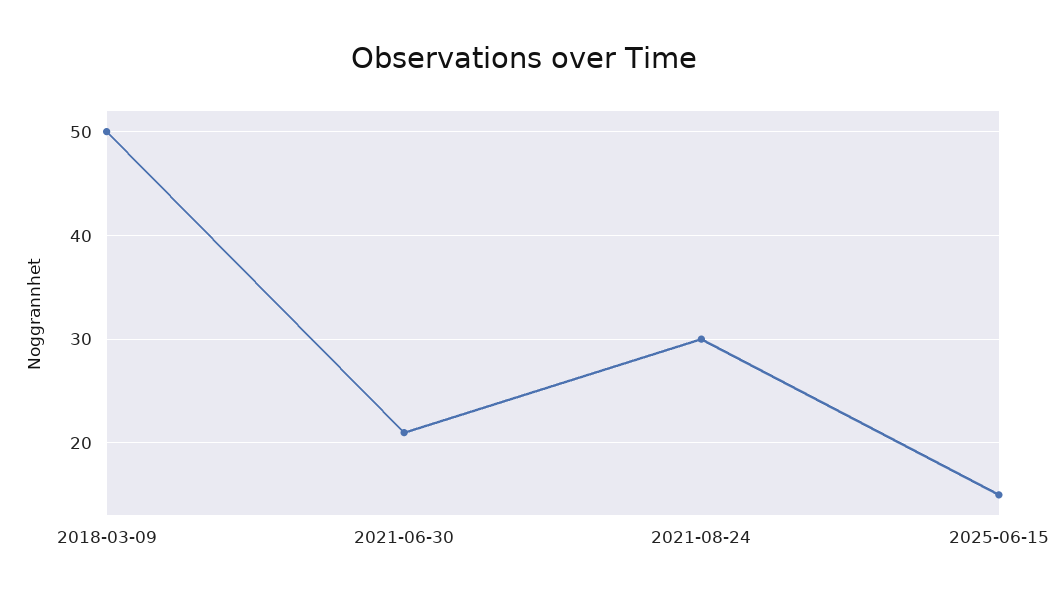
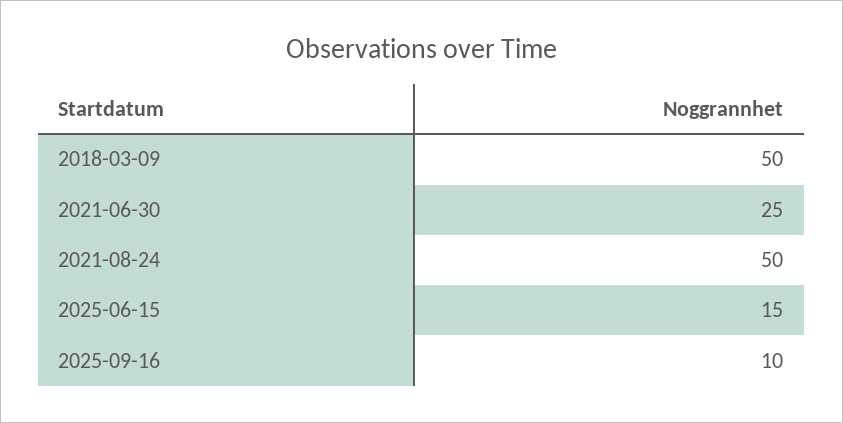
2021-06-30: 21 -> 25
2021-08-24: 30 -> 50
2025-09-16: none -> 10

